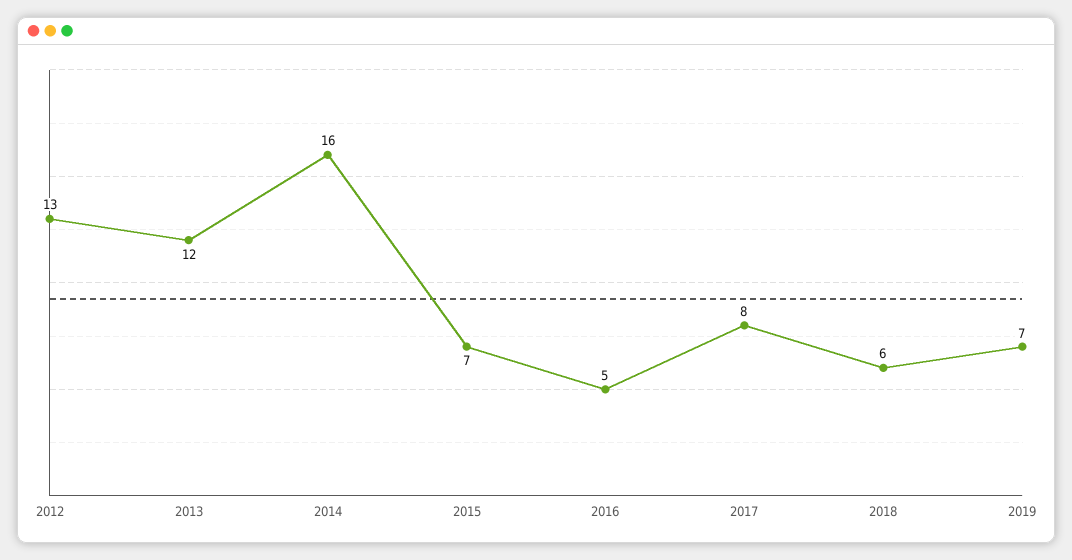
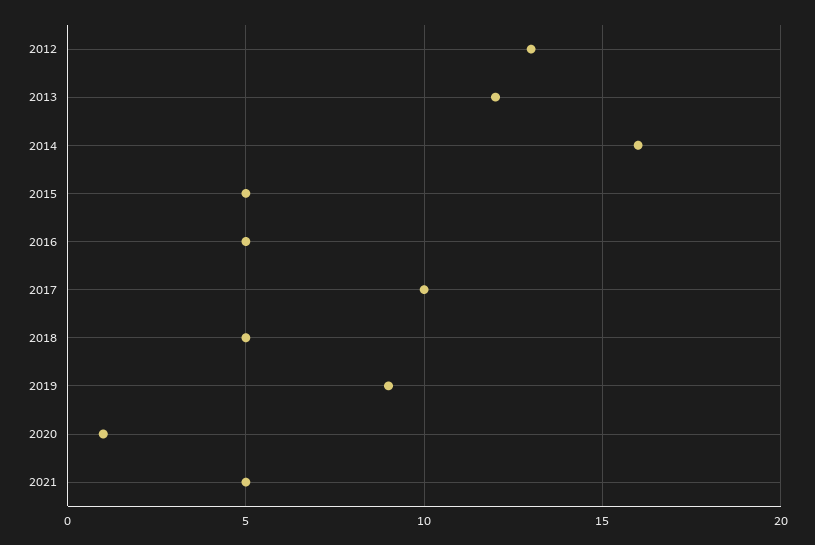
2015: 7 -> 5
2017: 8 -> 10
2018: 6 -> 5
2019: 7 -> 9
2020: none -> 1
2021: none -> 5

